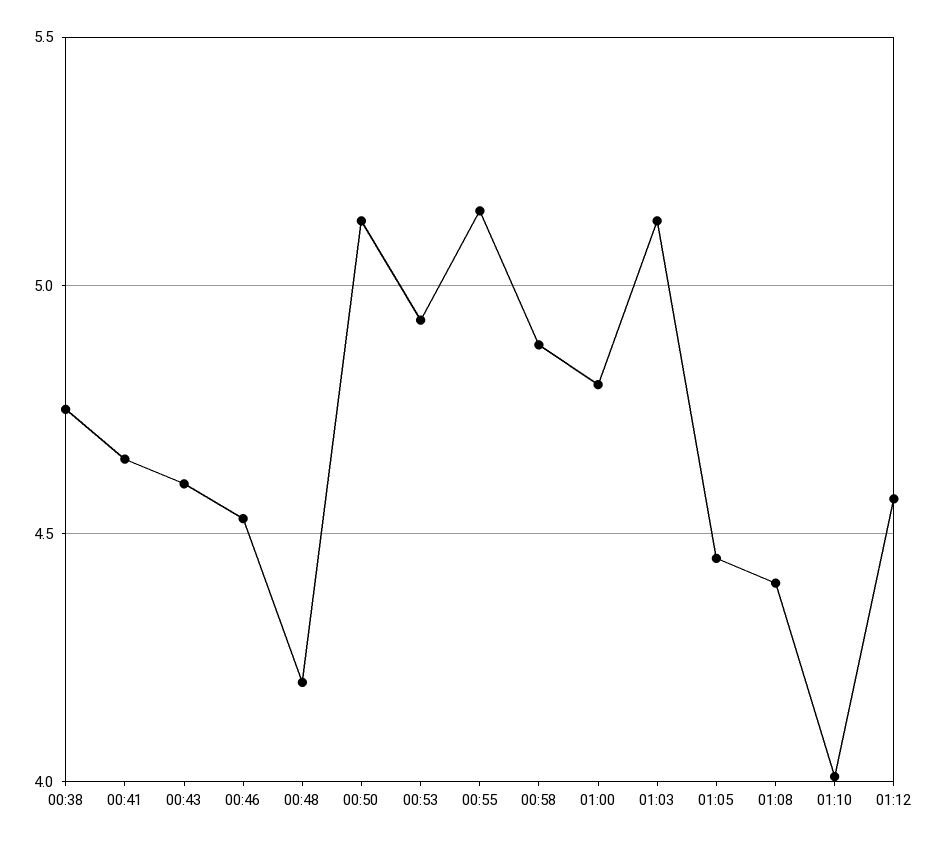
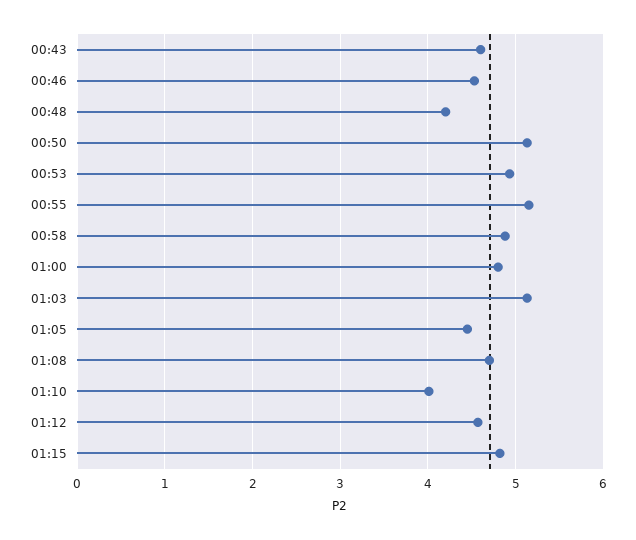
00:38: 4.75 -> none
00:41: 4.65 -> none
01:08: 4.4 -> 4.7
01:15: none -> 4.8

